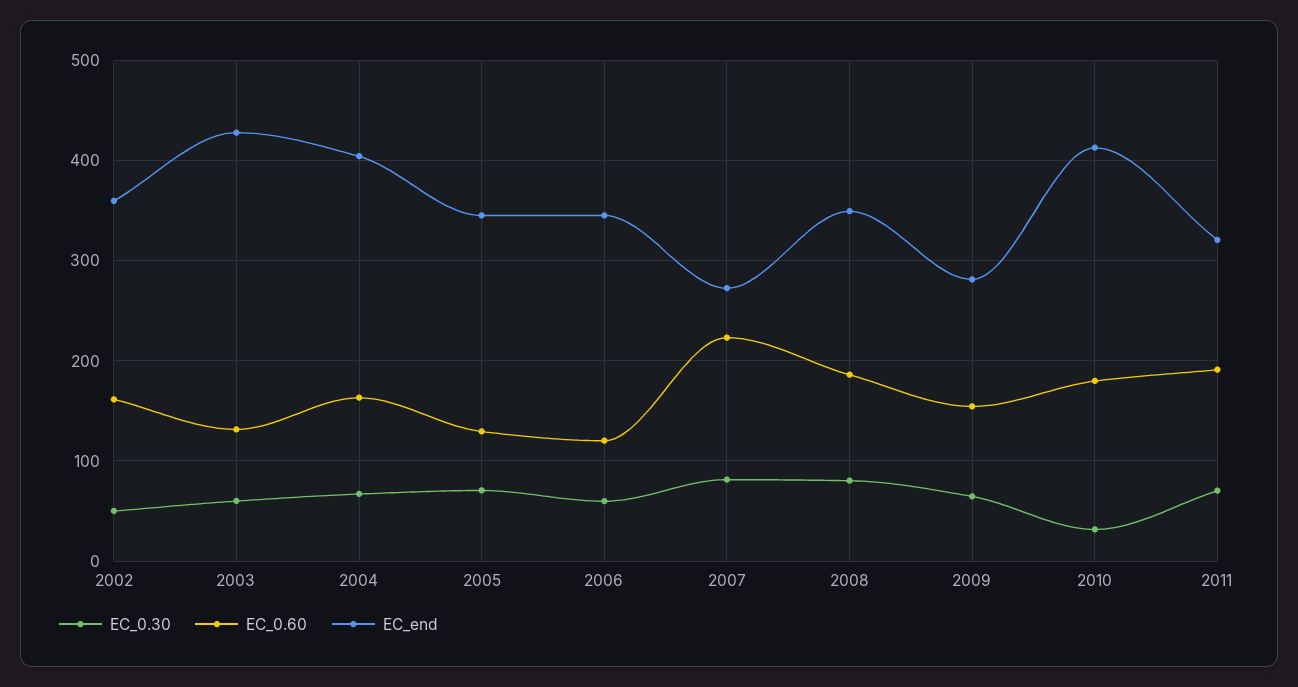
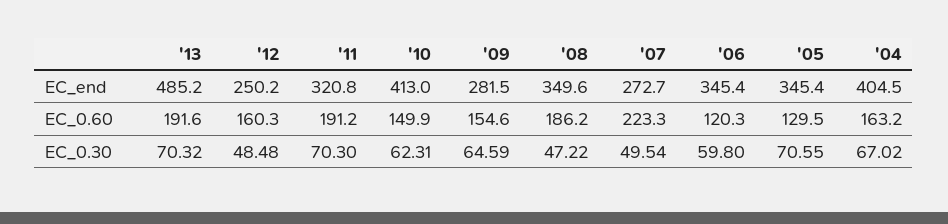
EC_0.30, 2002: 50 -> none
EC_0.60, 2002: 160 -> none
EC_end, 2002: 360 -> none
EC_0.30, 2003: 60 -> none
EC_0.60, 2003: 130 -> none
EC_end, 2003: 430 -> none
EC_0.30, 2007: 80 -> 49.54
EC_0.30, 2008: 80 -> 47.22
EC_0.30, 2010: 30 -> 62.31
EC_0.60, 2010: 180 -> 149.9
EC_end, '13: none -> 485.2
EC_end, '12: none -> 250.2
EC_0.60, '13: none -> 191.6
EC_0.60, '12: none -> 160.3
EC_0.30, '13: none -> 70.32
EC_0.30, '12: none -> 48.48

